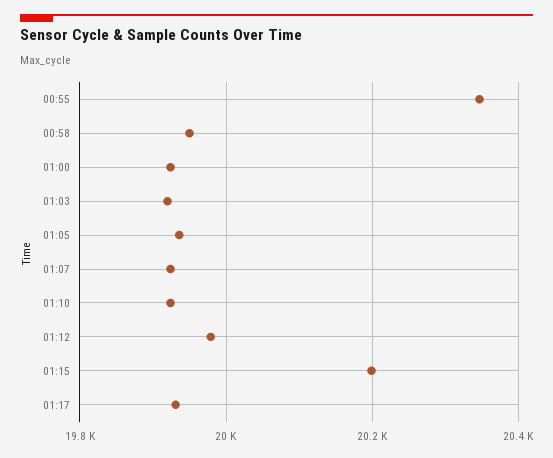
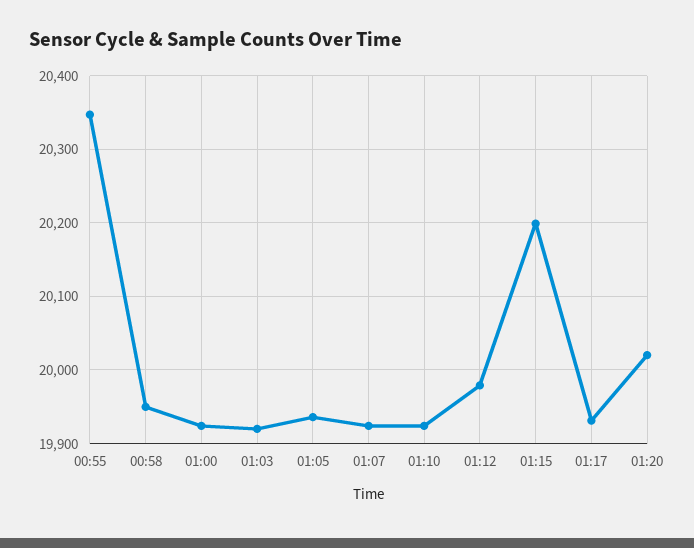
01:20: none -> 20020

